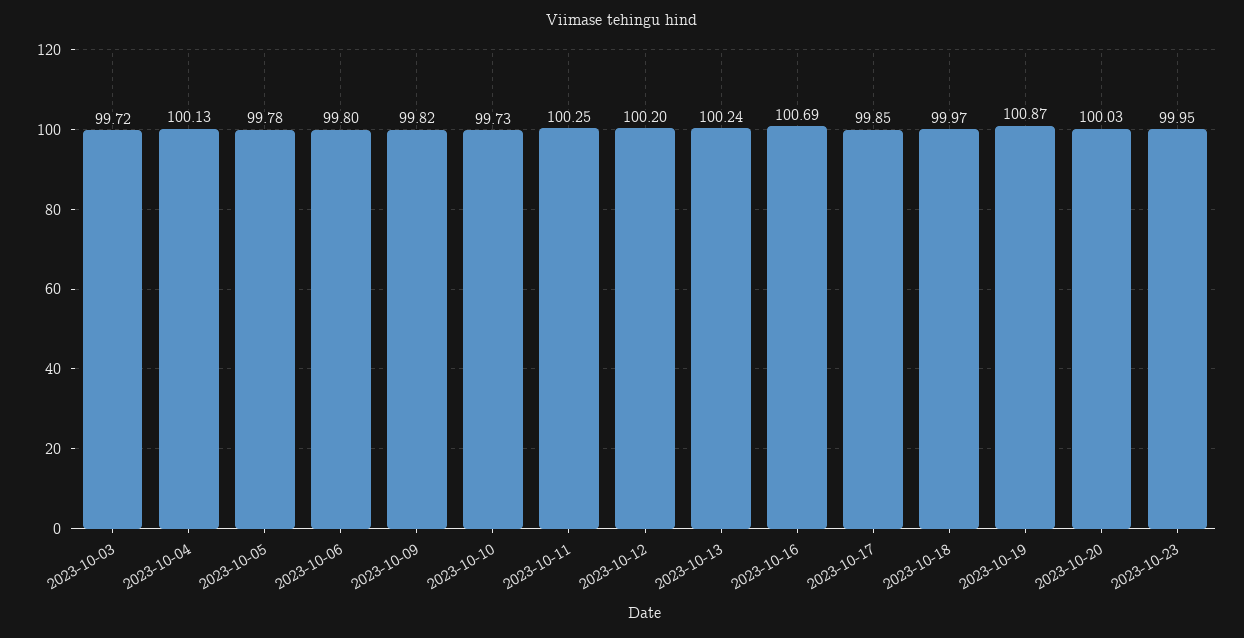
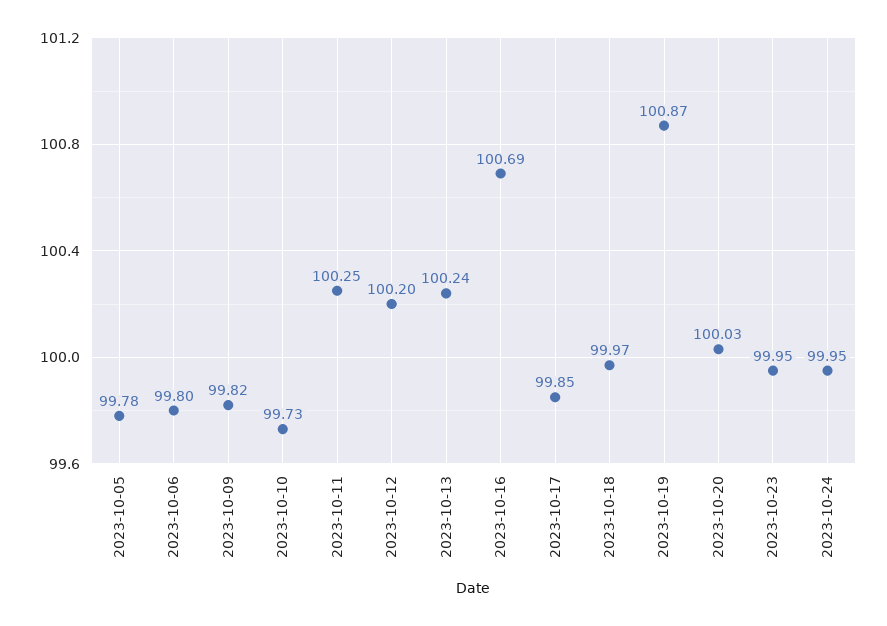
2023-10-03: 99.72 -> none
2023-10-04: 100.13 -> none
2023-10-24: none -> 99.95

